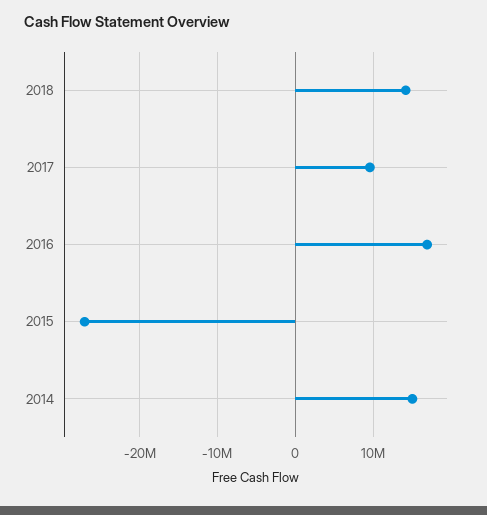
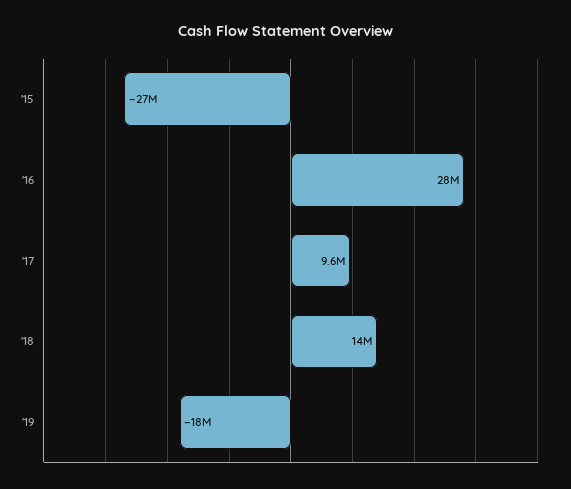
2016: 17000000 -> 28000000
2014: 15000000 -> none
'19: none -> -18000000

